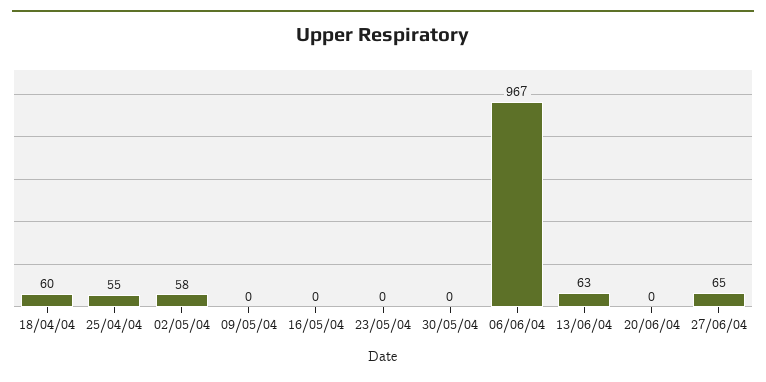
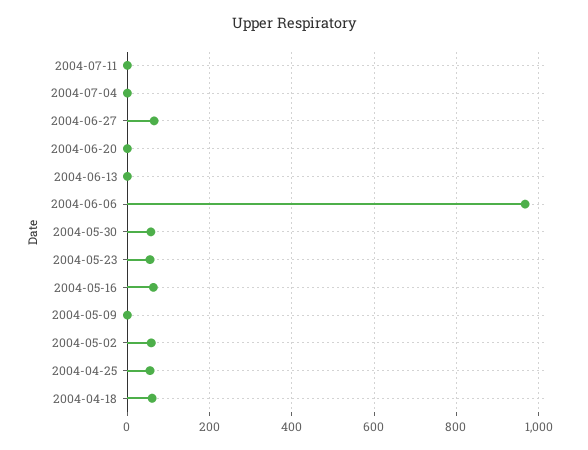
16/05/04: 0 -> 60
23/05/04: 0 -> 60
30/05/04: 0 -> 60
13/06/04: 63 -> 0
2004-07-11: none -> 0
2004-07-04: none -> 0

